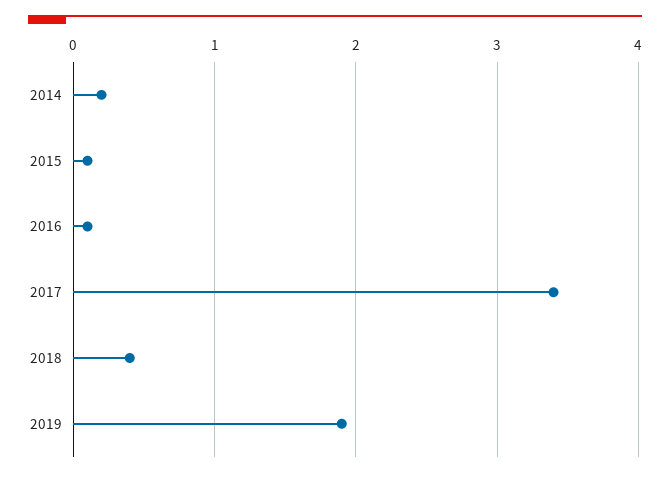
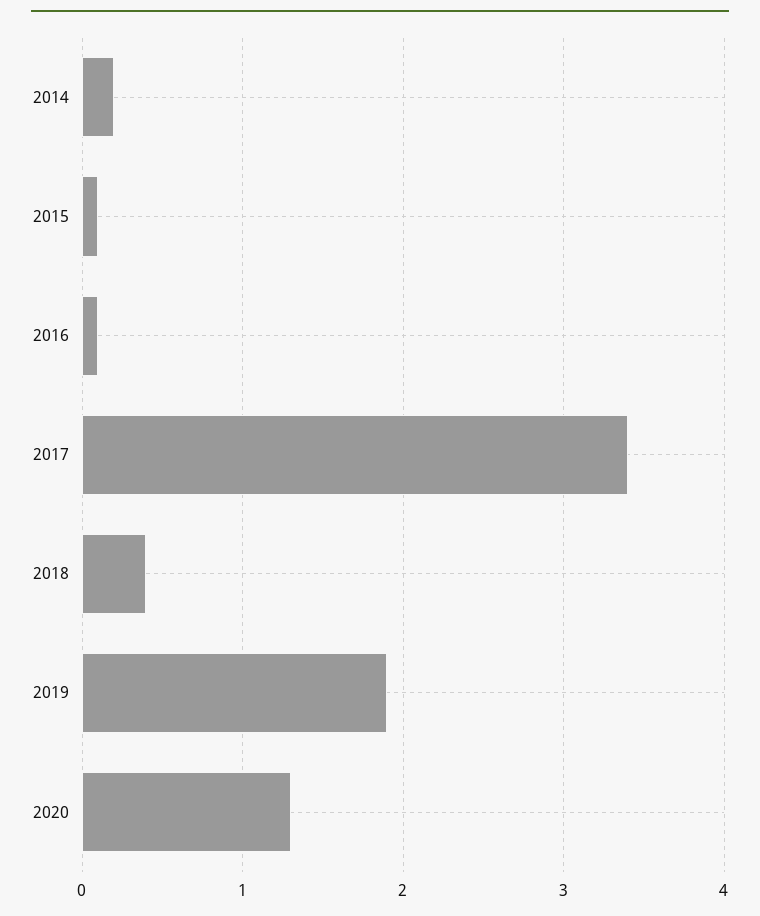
2020: none -> 1.3

